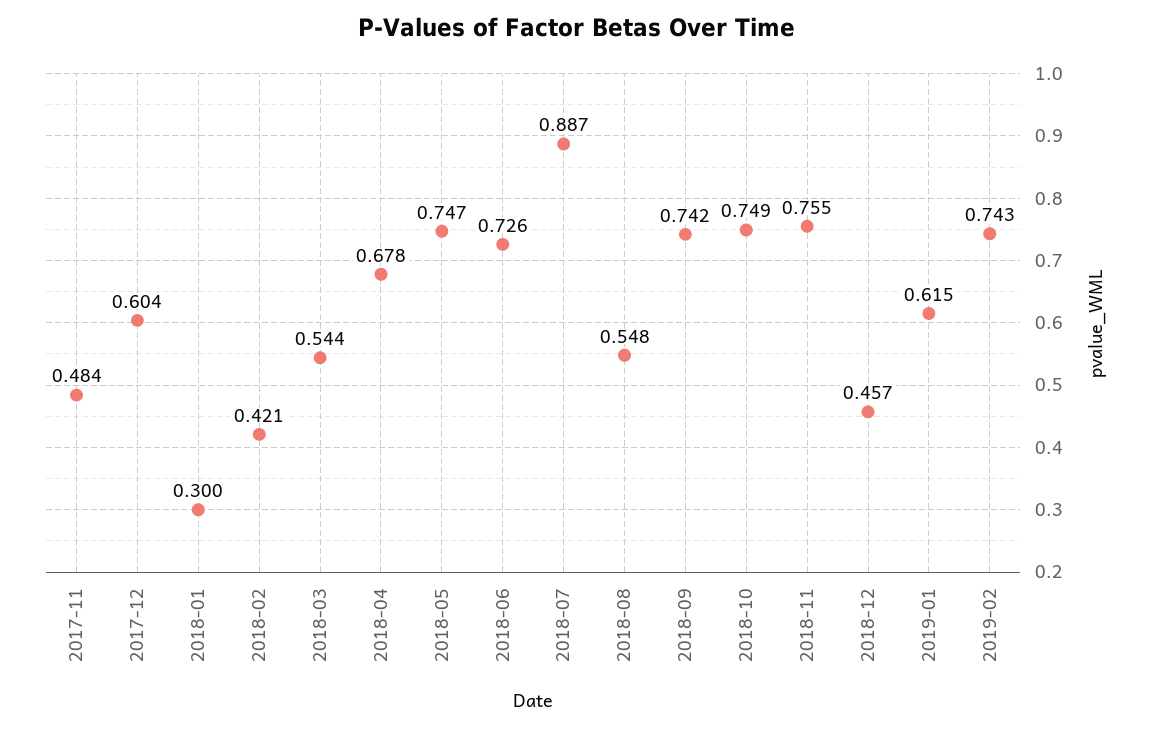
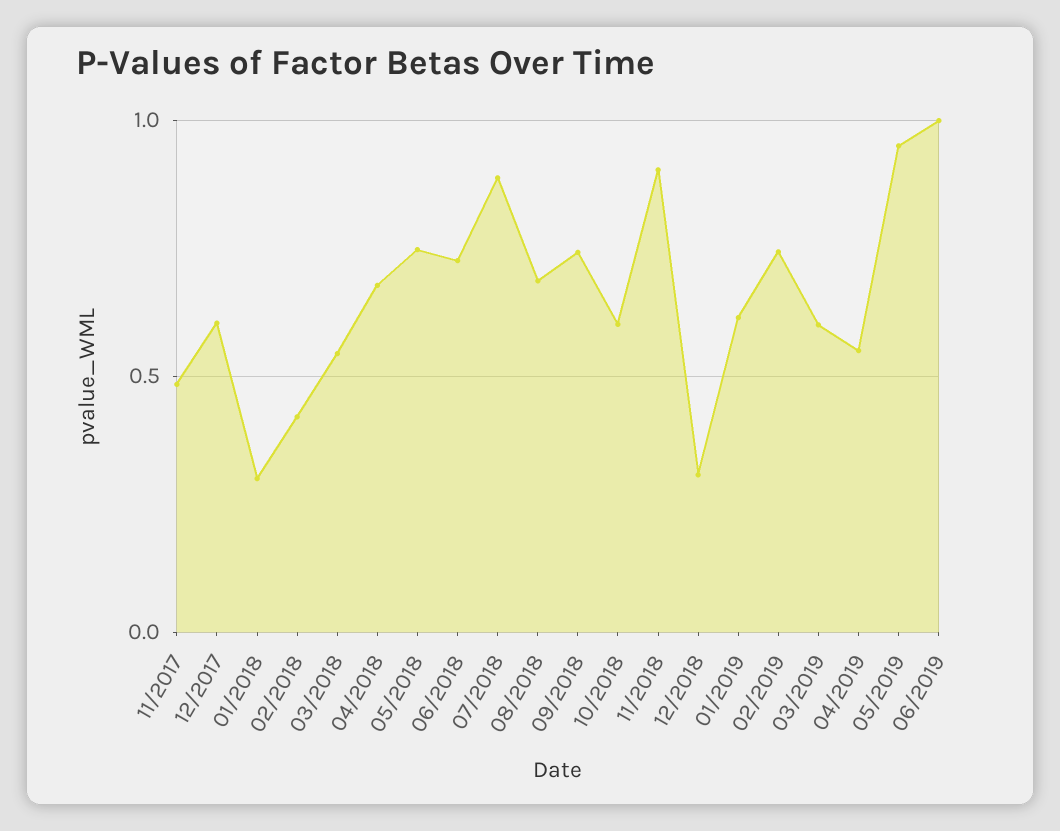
2018-08: 0.548 -> 0.7
2018-10: 0.749 -> 0.6
2018-11: 0.755 -> 0.9
2018-12: 0.457 -> 0.3
03/2019: none -> 0.6
04/2019: none -> 0.55
05/2019: none -> 0.95
06/2019: none -> 1

